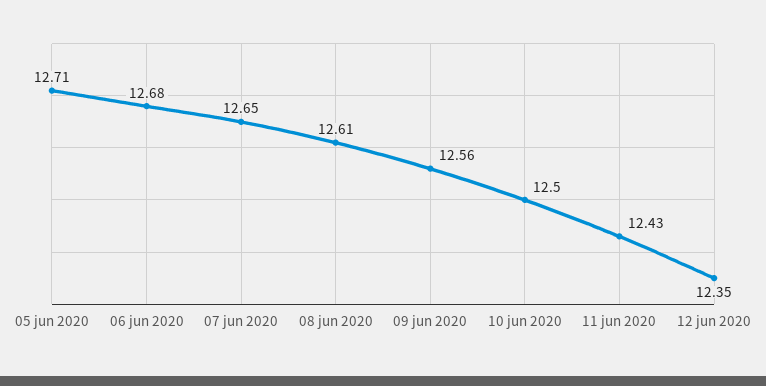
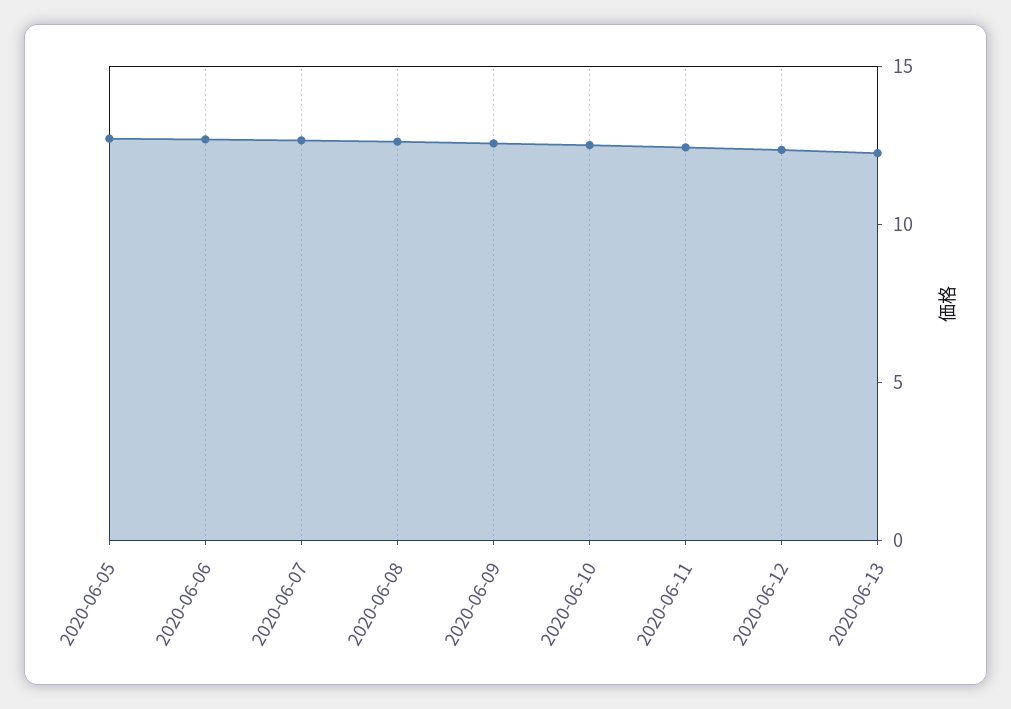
2020-06-13: none -> 12

